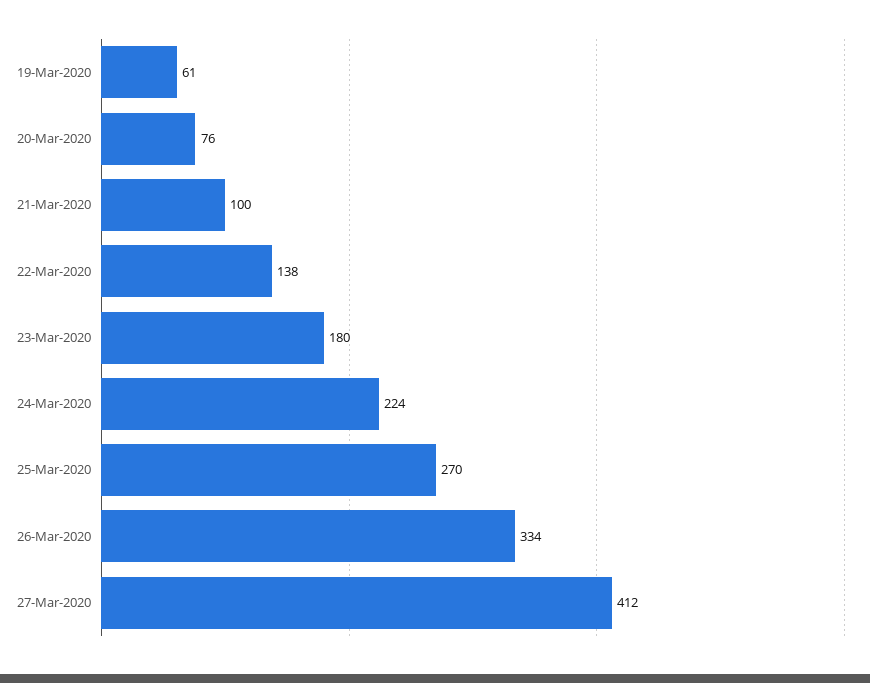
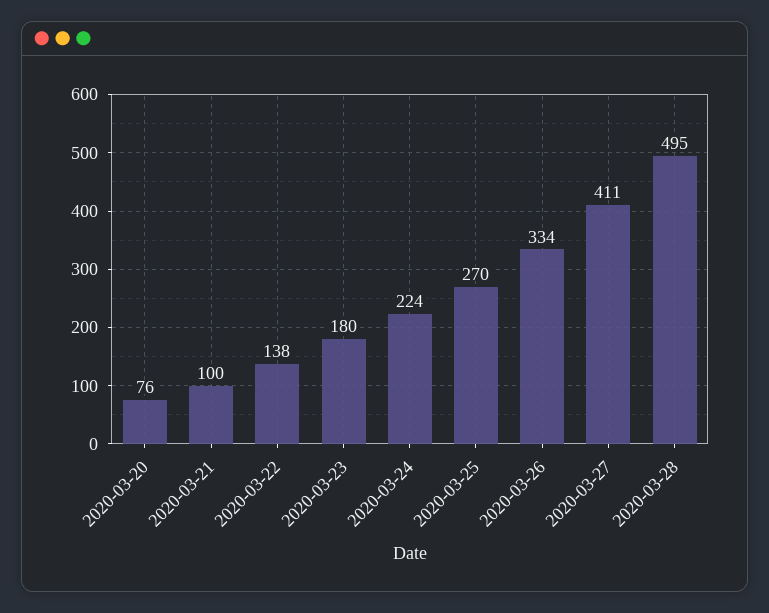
19-Mar-2020: 61 -> none
27-Mar-2020: 412 -> 411
2020-03-28: none -> 495

